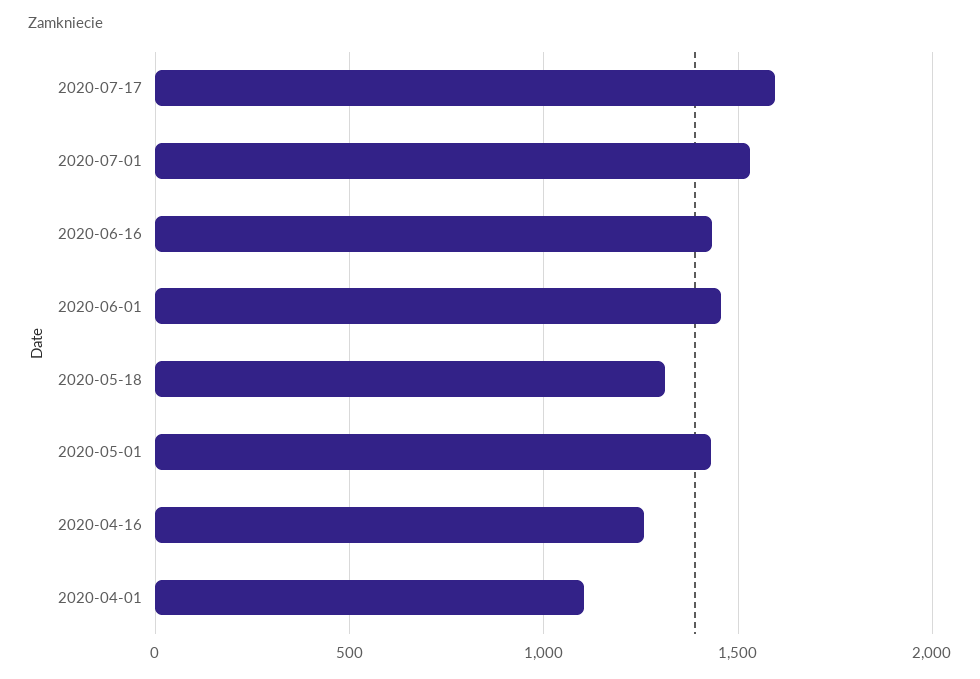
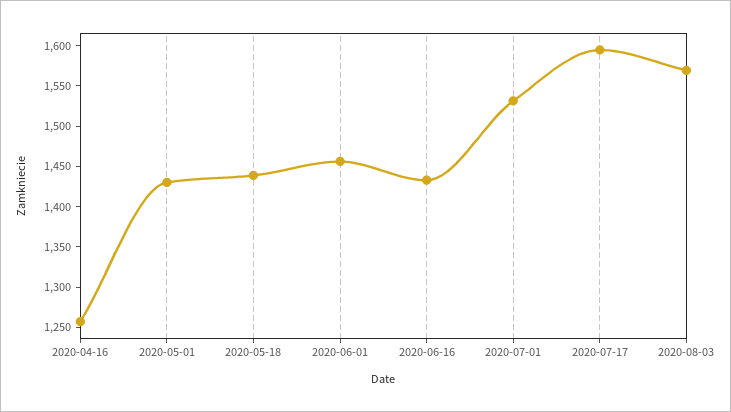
2020-05-18: 1300 -> 1440
2020-04-01: 1100 -> none
2020-08-03: none -> 1570

